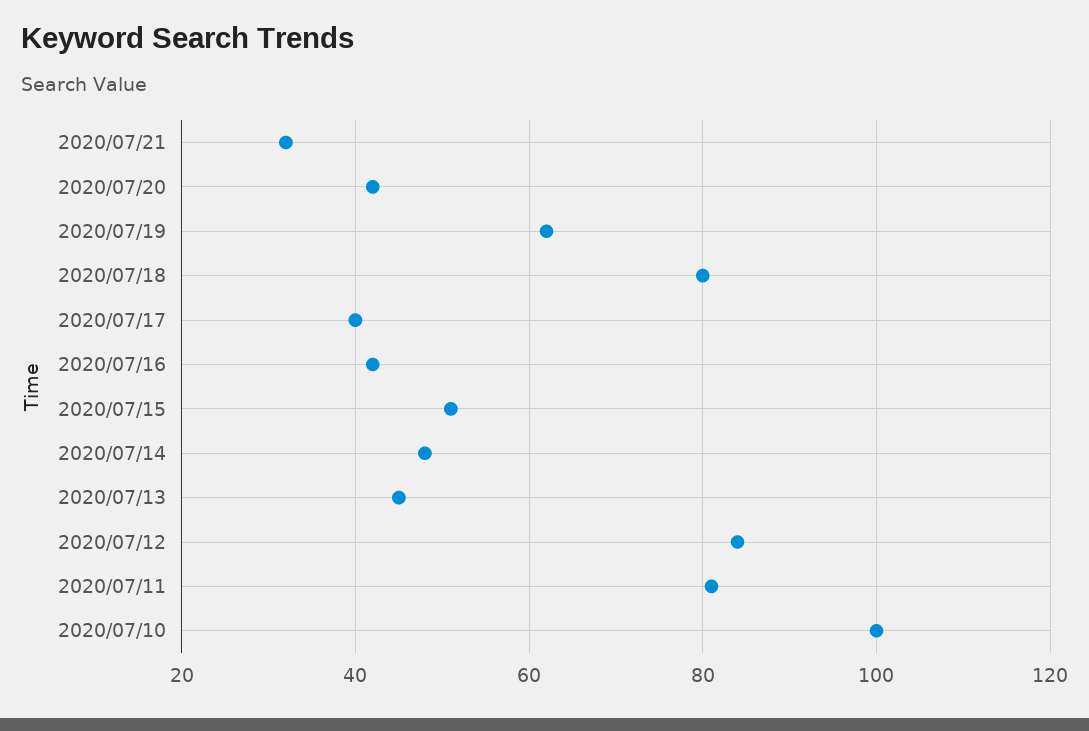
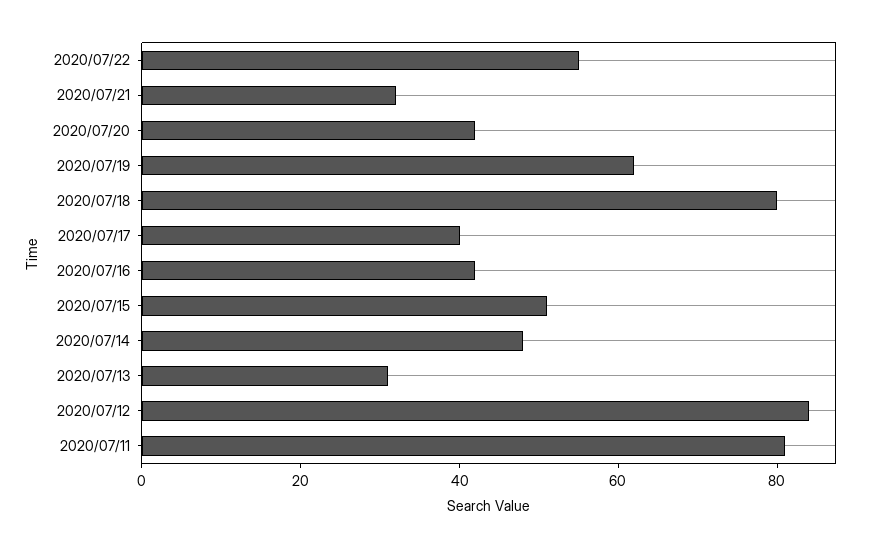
2020/07/13: 45 -> 30
2020/07/10: 100 -> none
2020/07/22: none -> 55

